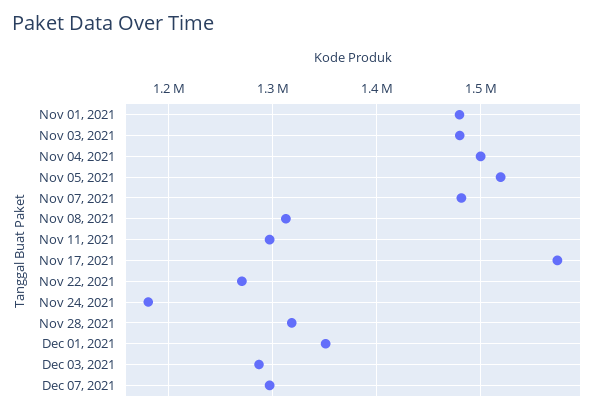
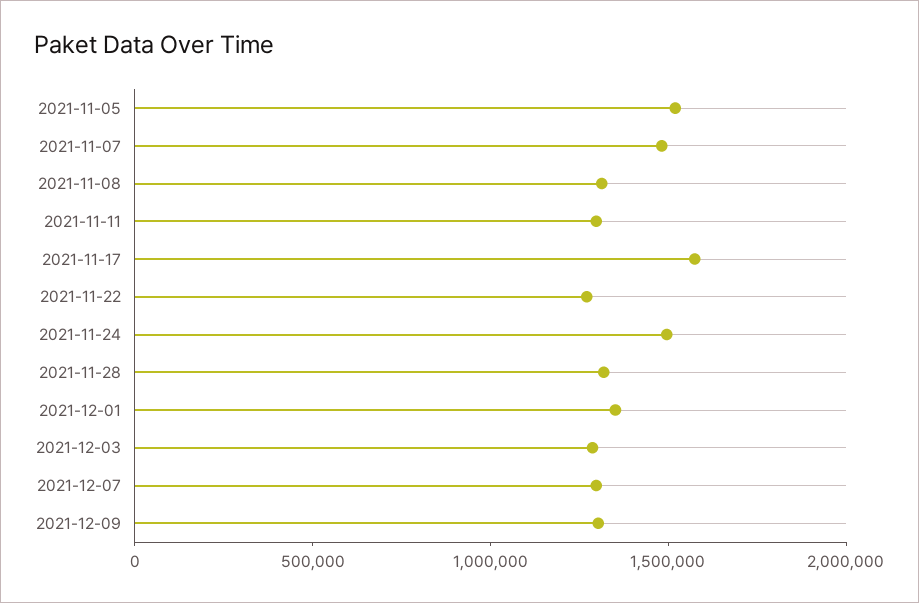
Nov 01, 2021: 1480000 -> none
Nov 03, 2021: 1480000 -> none
Nov 04, 2021: 1500000 -> none
Nov 24, 2021: 1180000 -> 1500000
2021-12-09: none -> 1300000

